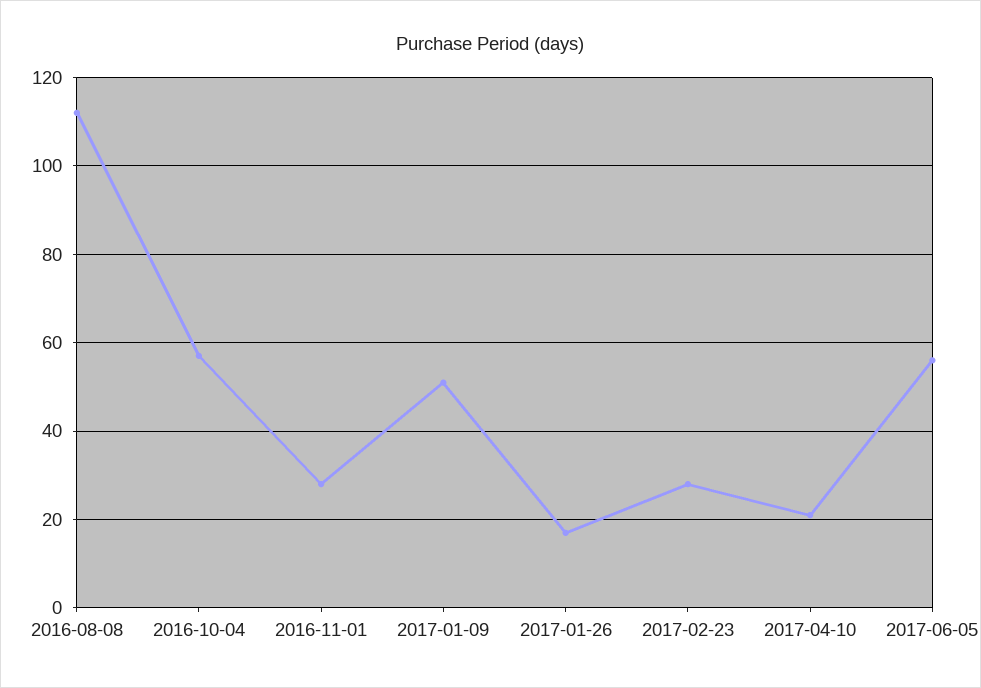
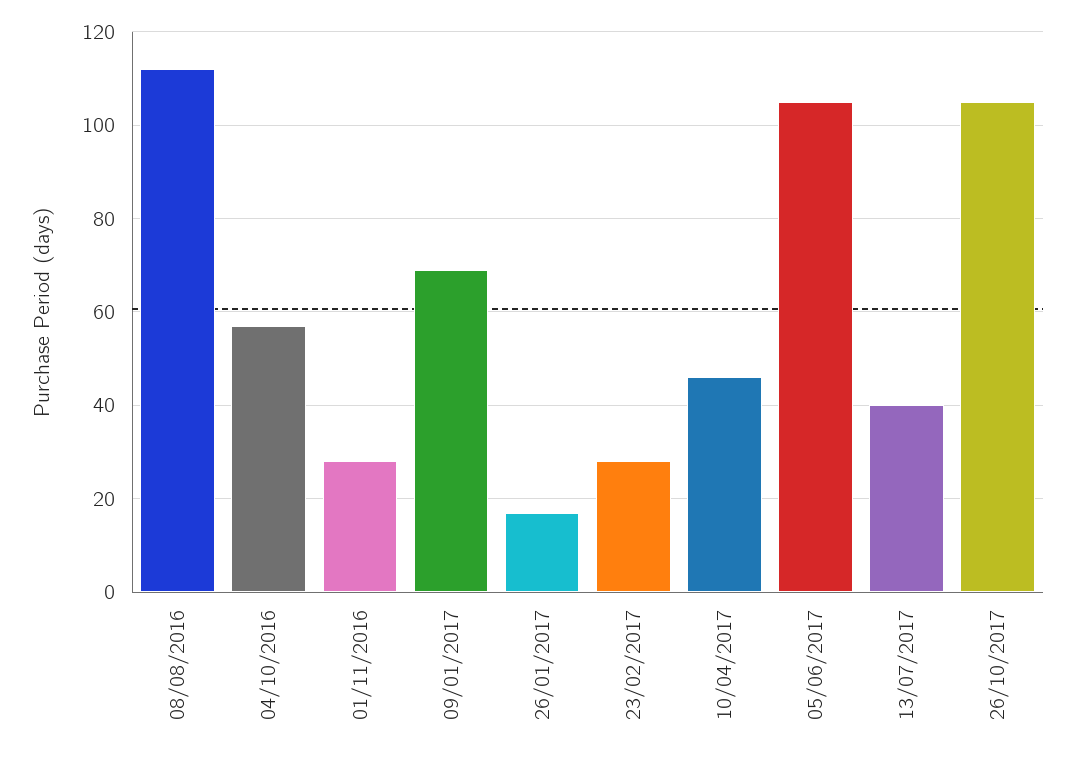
2017-01-09: 50 -> 70
2017-04-10: 20 -> 45
2017-06-05: 55 -> 105
13/07/2017: none -> 40
26/10/2017: none -> 105

